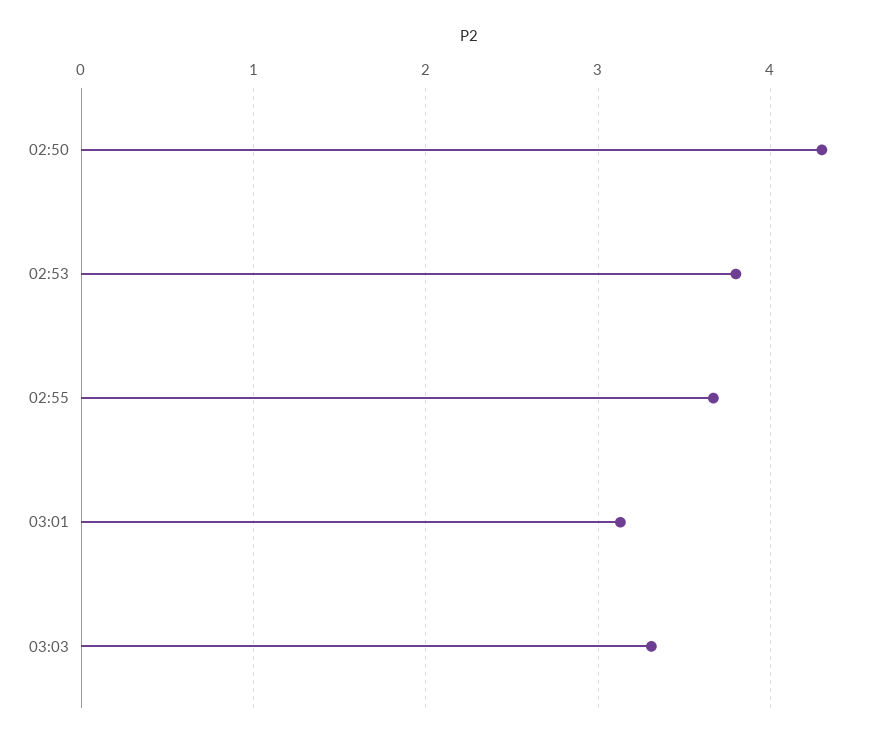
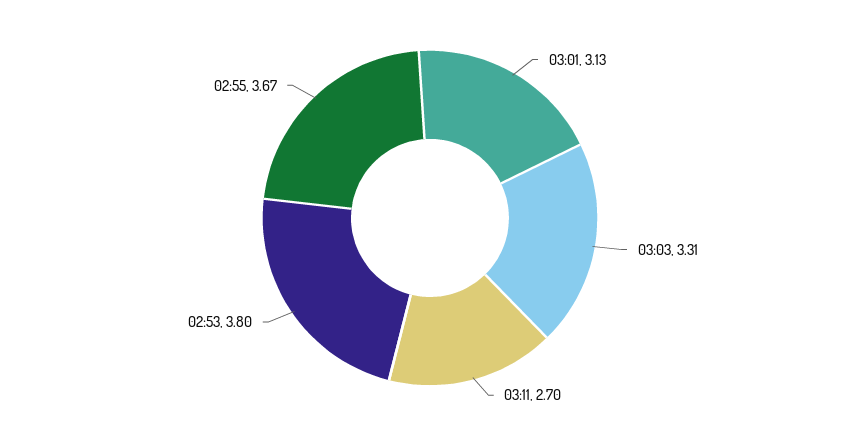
02:50: 4.3 -> none
03:11: none -> 2.7

